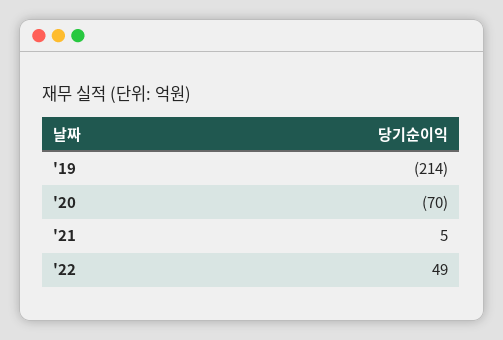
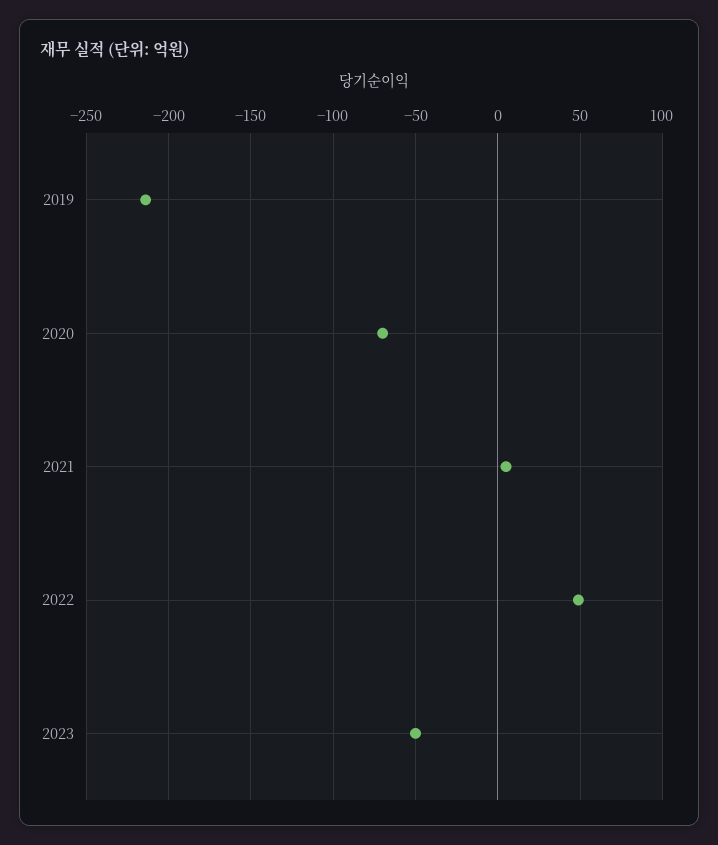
2023: none -> -50

